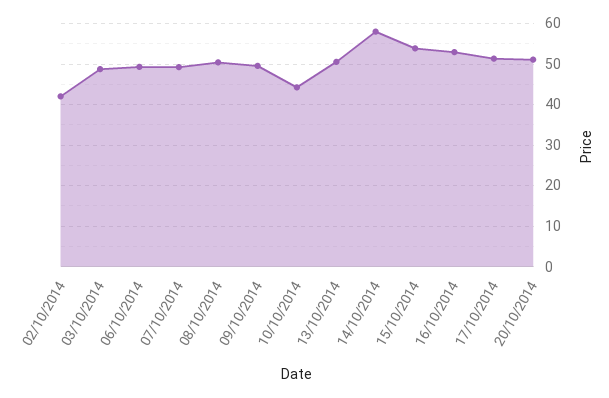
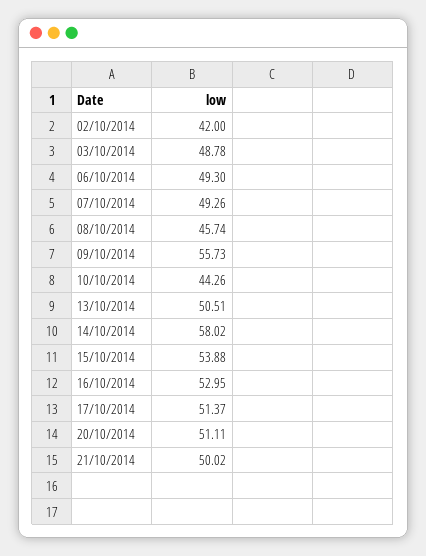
08/10/2014: 50 -> 45.74
09/10/2014: 50 -> 55.73
21/10/2014: none -> 50.02

